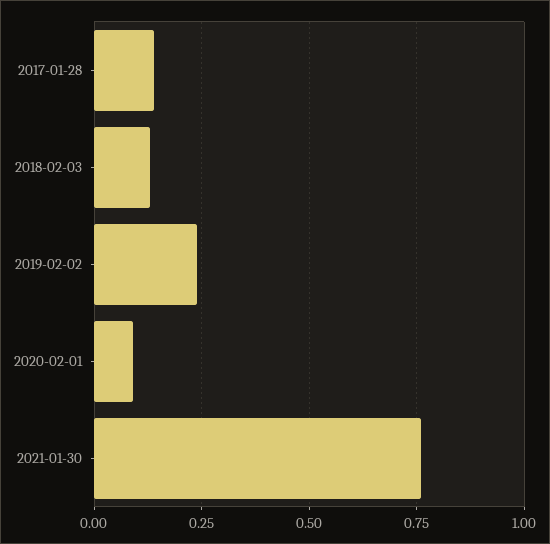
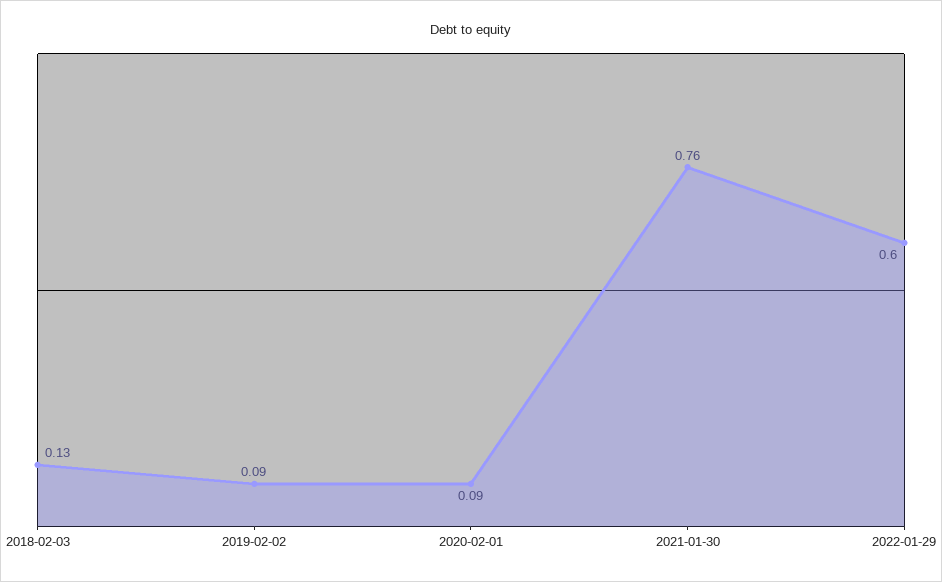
2017-01-28: 0.15 -> none
2019-02-02: 0.25 -> 0.09
2022-01-29: none -> 0.6

